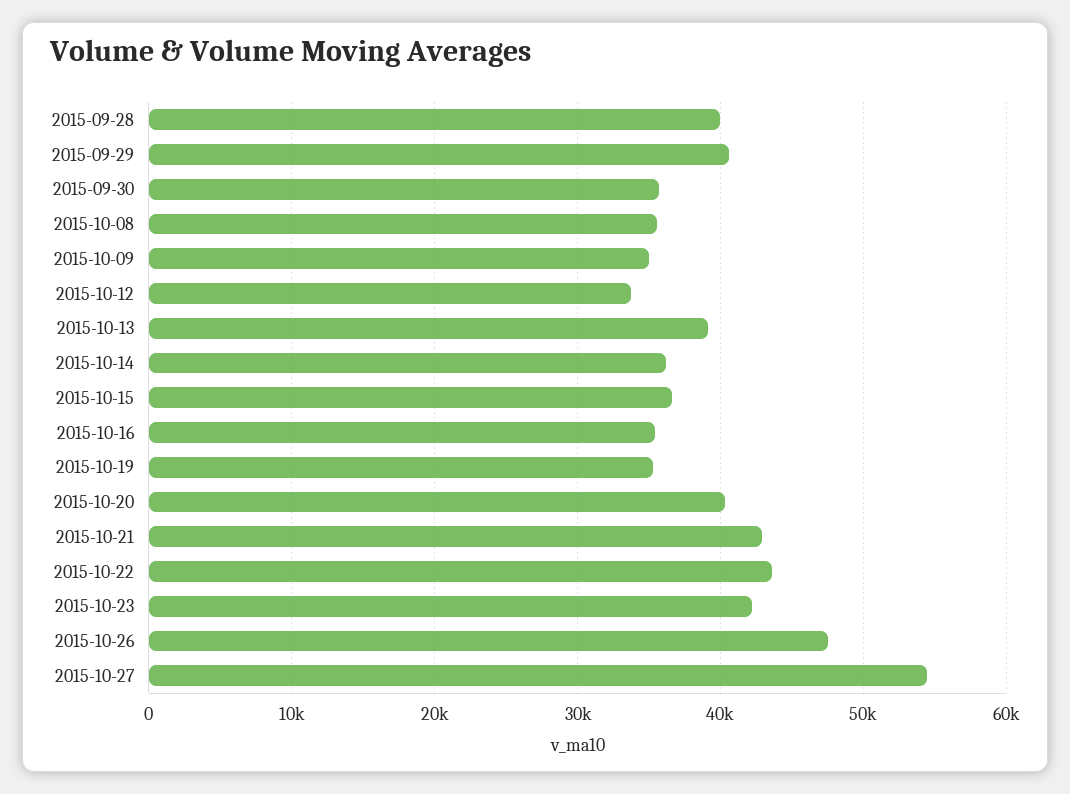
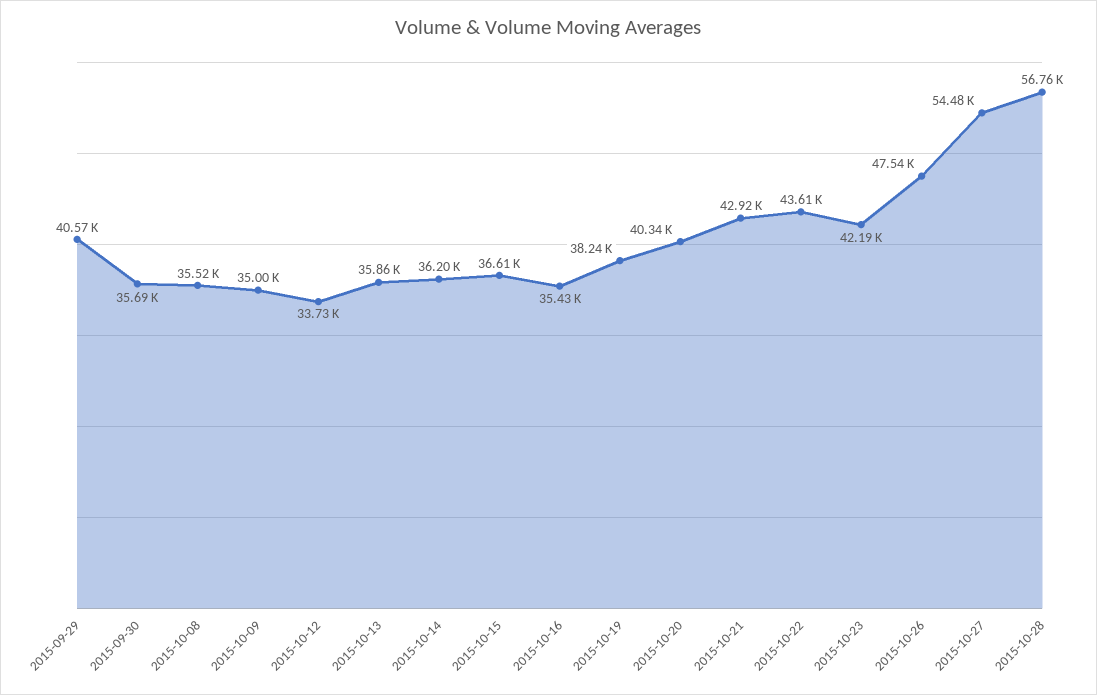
2015-09-28: 40000 -> none
2015-10-13: 39000 -> 35860
2015-10-19: 35000 -> 38240
2015-10-28: none -> 56760

